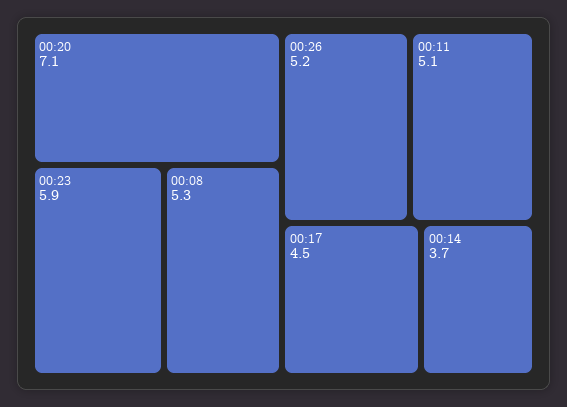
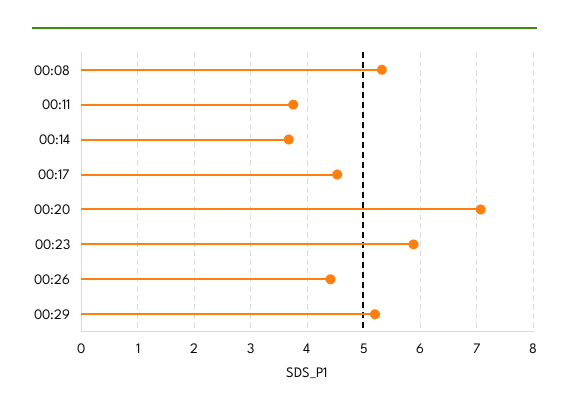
00:26: 5.2 -> 4.4
00:11: 5.1 -> 3.8
00:29: none -> 5.2

